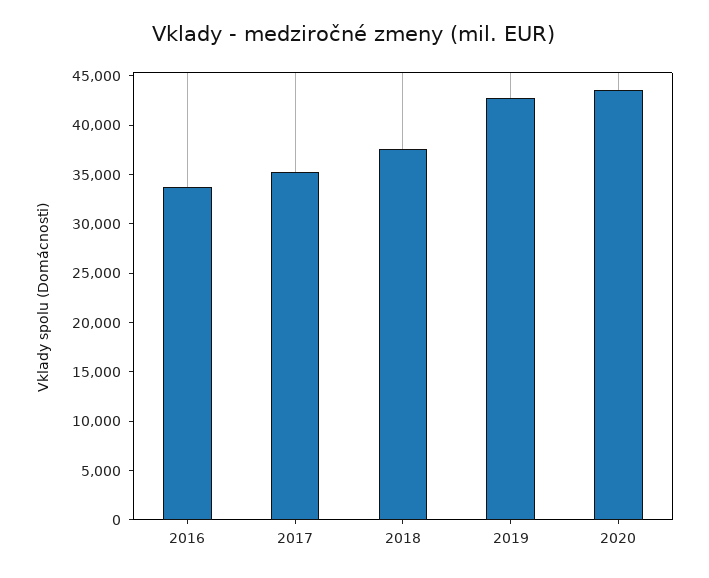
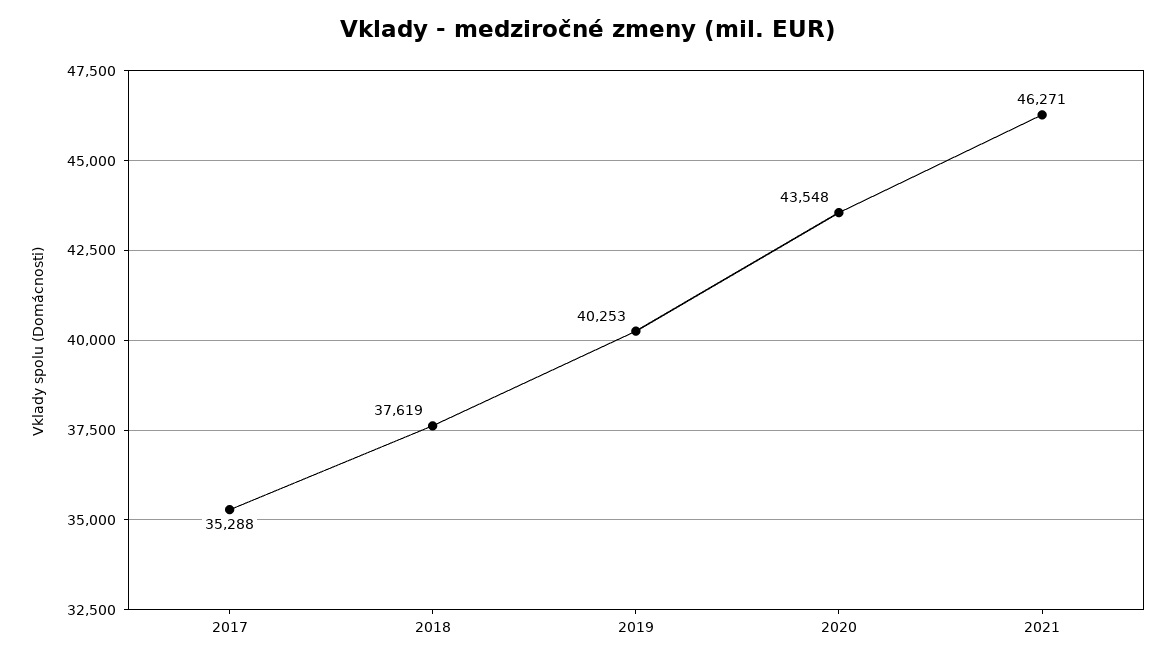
2016: 34000 -> none
2019: 43000 -> 40253
2021: none -> 46271

